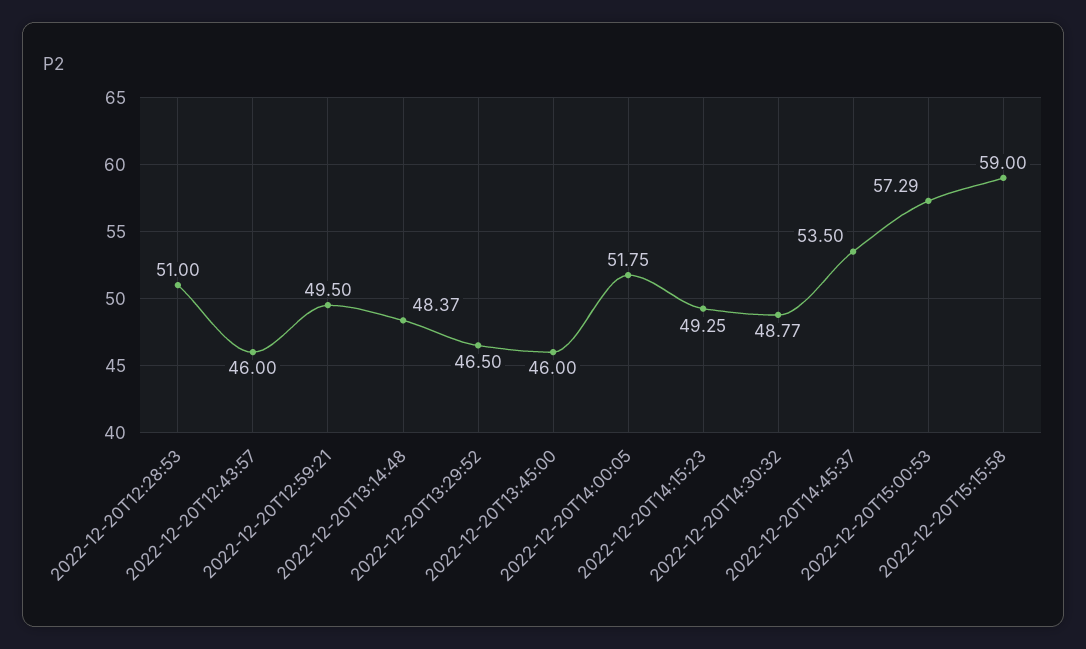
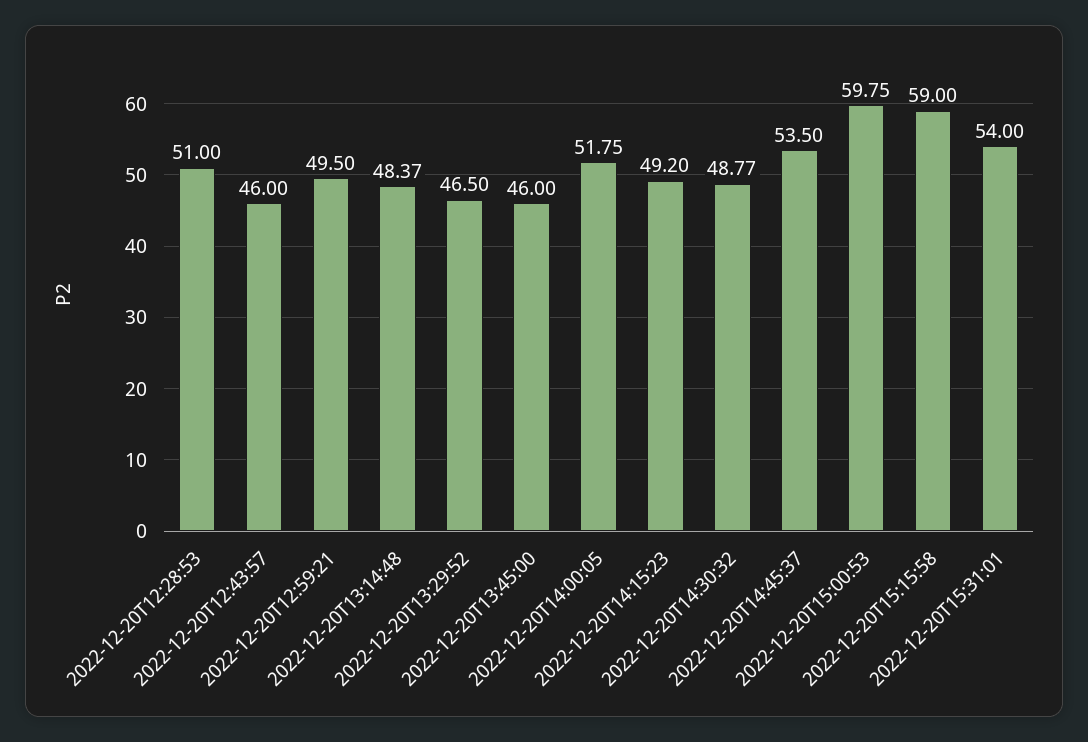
2022-12-20T14:15:23: 49.25 -> 49.2
2022-12-20T15:00:53: 57.29 -> 59.75
2022-12-20T15:31:01: none -> 54

